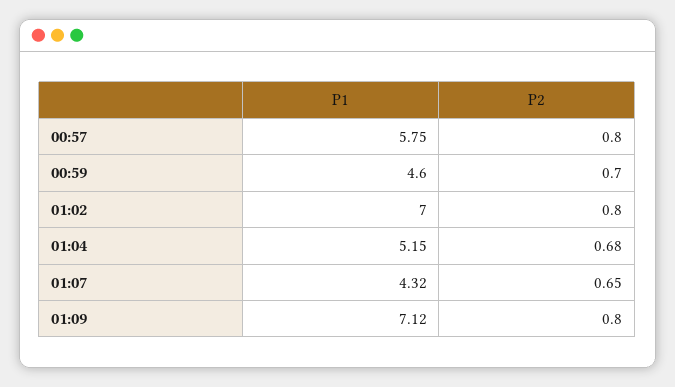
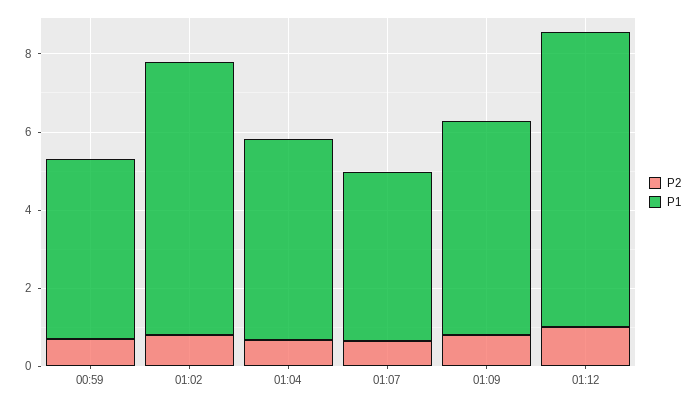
P1, 00:57: 5.75 -> none
P2, 00:57: 0.8 -> none
P1, 01:09: 7.12 -> 5.5
P2, 01:12: none -> 1
P1, 01:12: none -> 7.5

